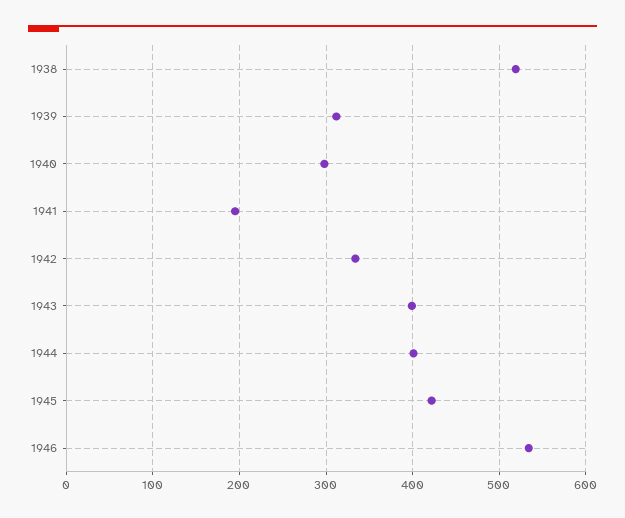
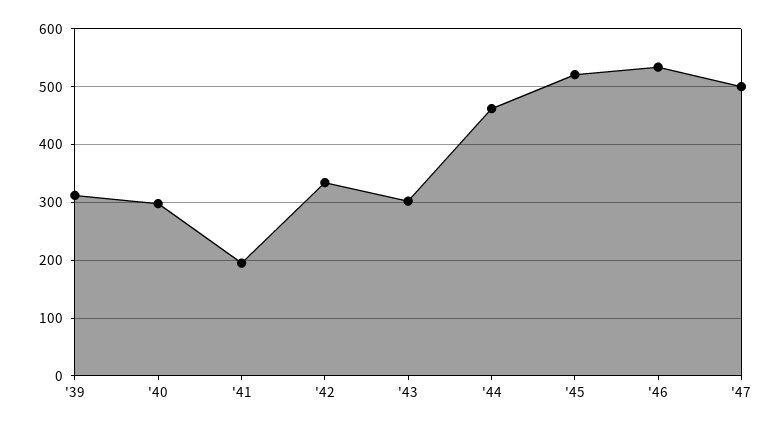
1938: 520 -> none
1943: 400 -> 300
1944: 400 -> 460
1945: 420 -> 520
'47: none -> 500

